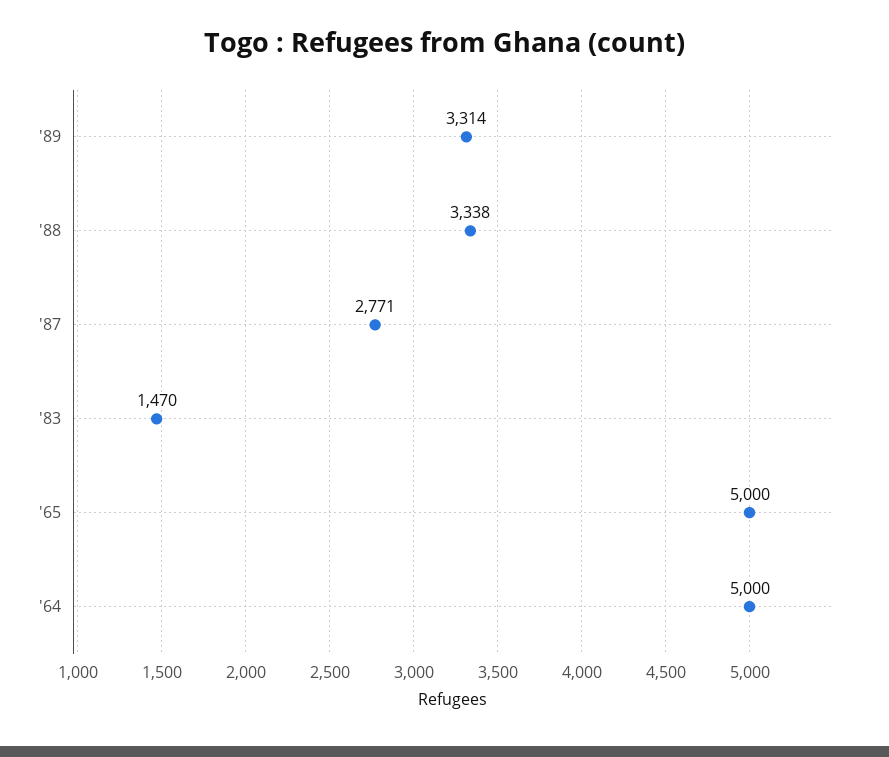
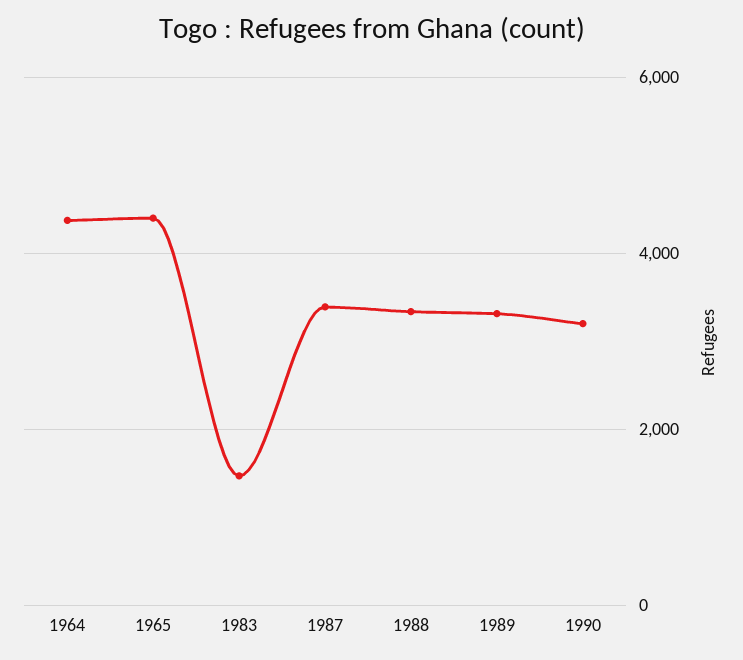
'87: 2771 -> 3400
'65: 5000 -> 4400
'64: 5000 -> 4400
1990: none -> 3200

